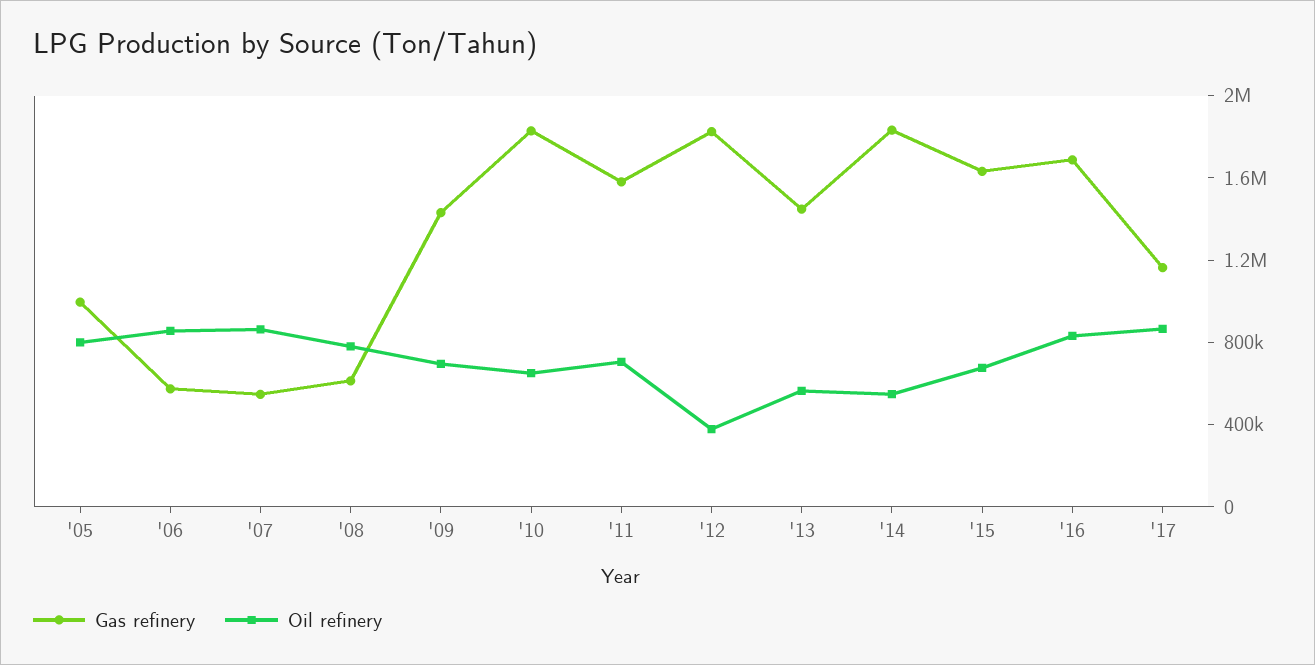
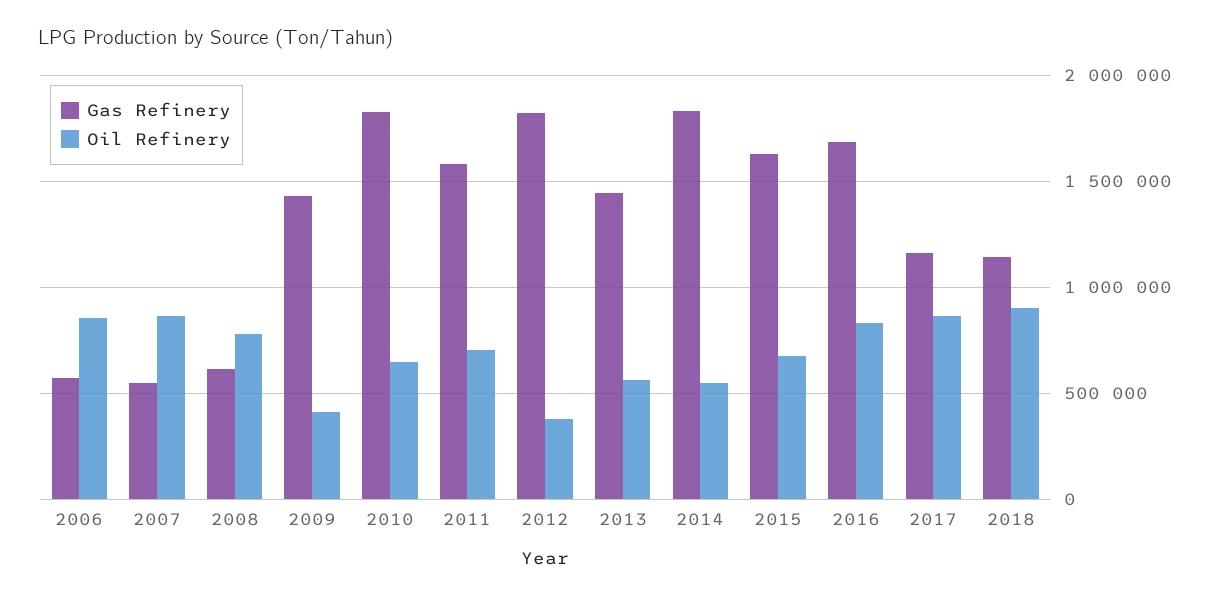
Gas refinery, '05: 1000000 -> none
Oil refinery, '05: 800000 -> none
Oil refinery, '09: 700000 -> 400000
Gas refinery, 2018: none -> 1150000
Oil refinery, 2018: none -> 900000

